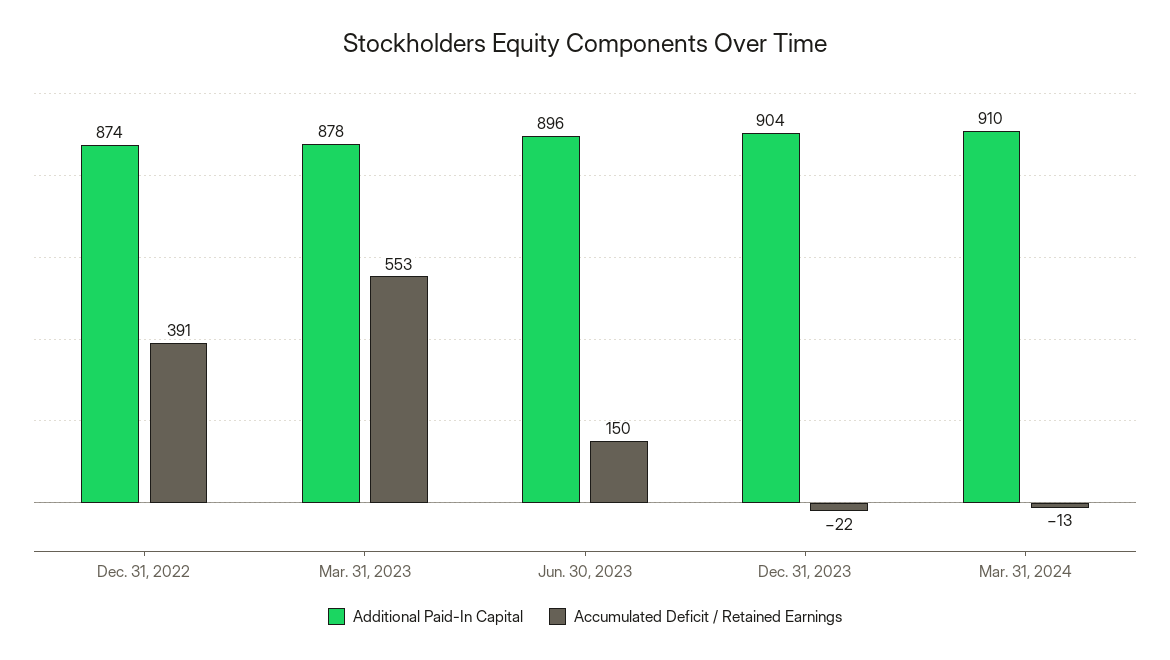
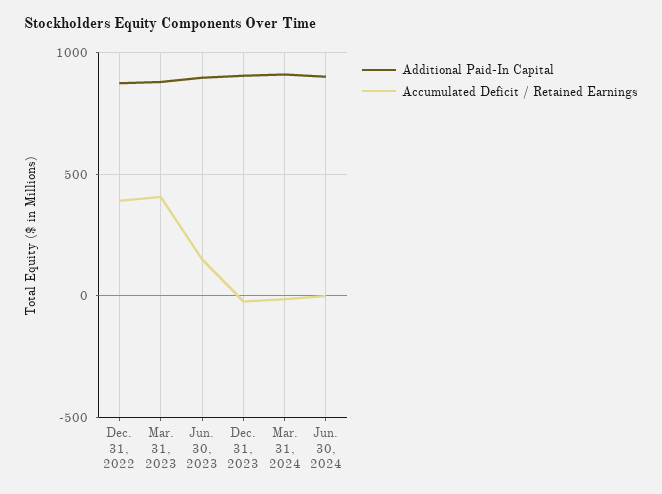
Accumulated Deficit / Retained Earnings, Mar. 31, 2023: 553 -> 400
Additional Paid-In Capital, Jun. 30, 2024: none -> 900
Accumulated Deficit / Retained Earnings, Jun. 30, 2024: none -> 0

